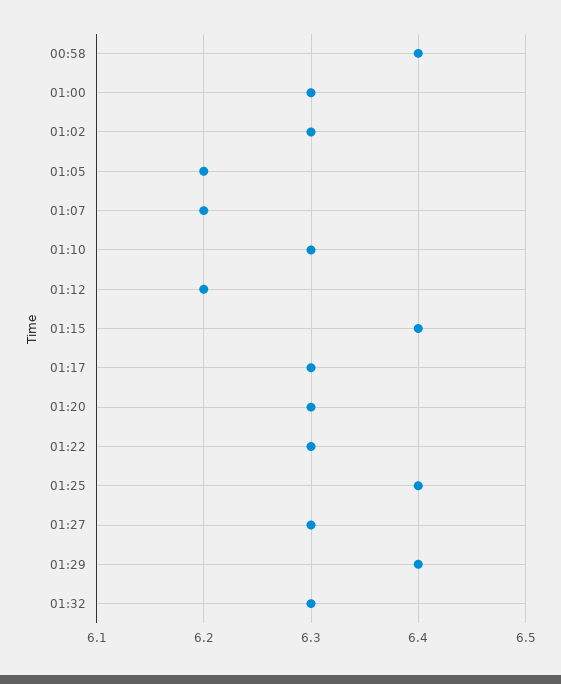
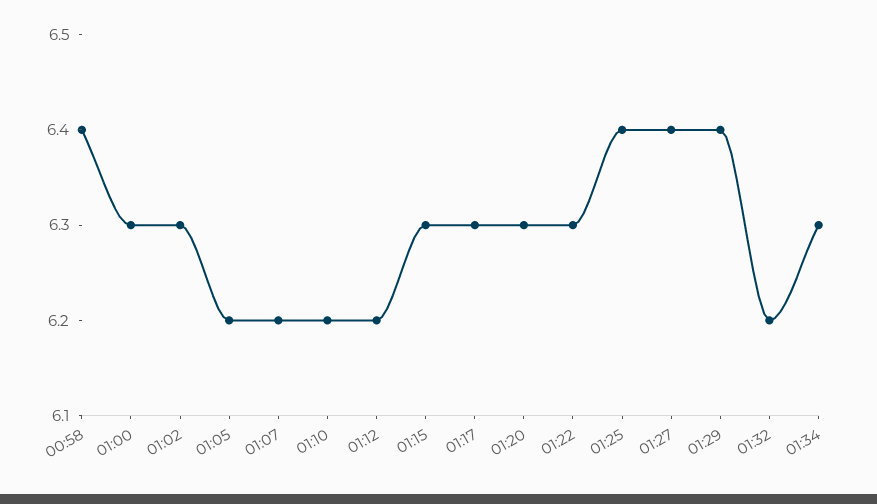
01:10: 6.3 -> 6.2
01:15: 6.4 -> 6.3
01:27: 6.3 -> 6.4
01:32: 6.3 -> 6.2
01:34: none -> 6.3

